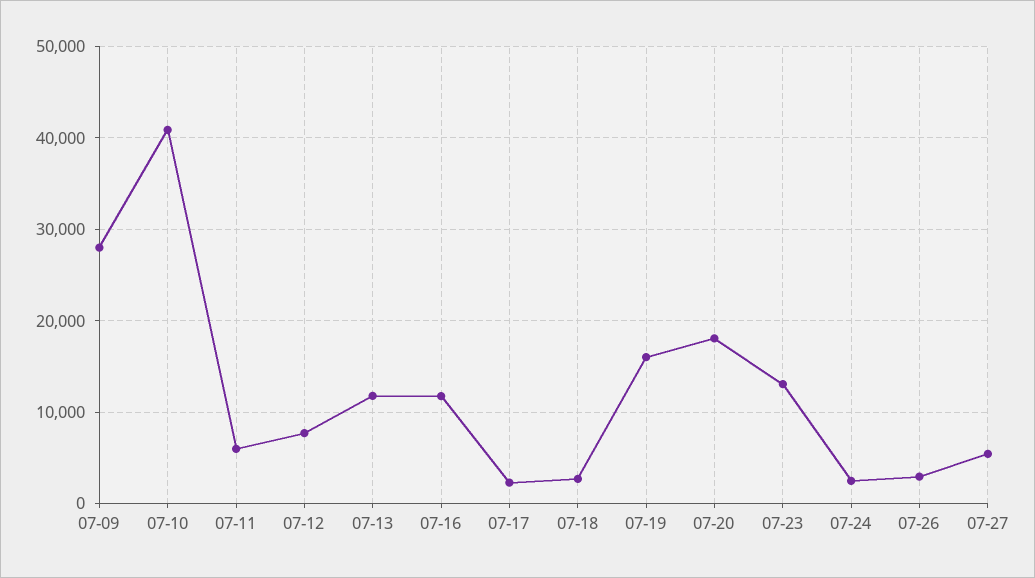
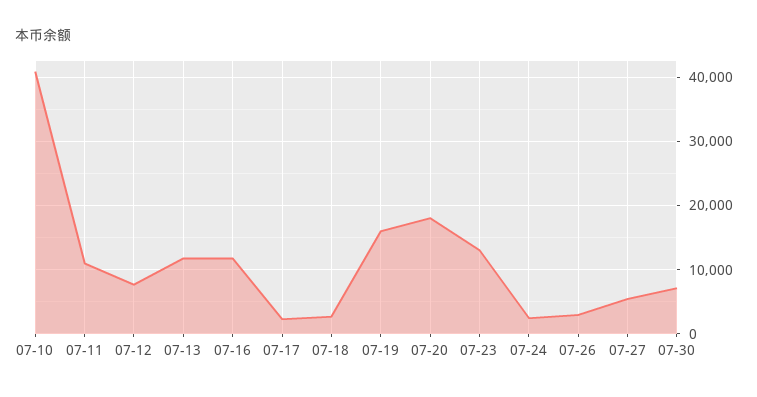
07-09: 28000 -> none
07-11: 6000 -> 11000
07-30: none -> 7000

